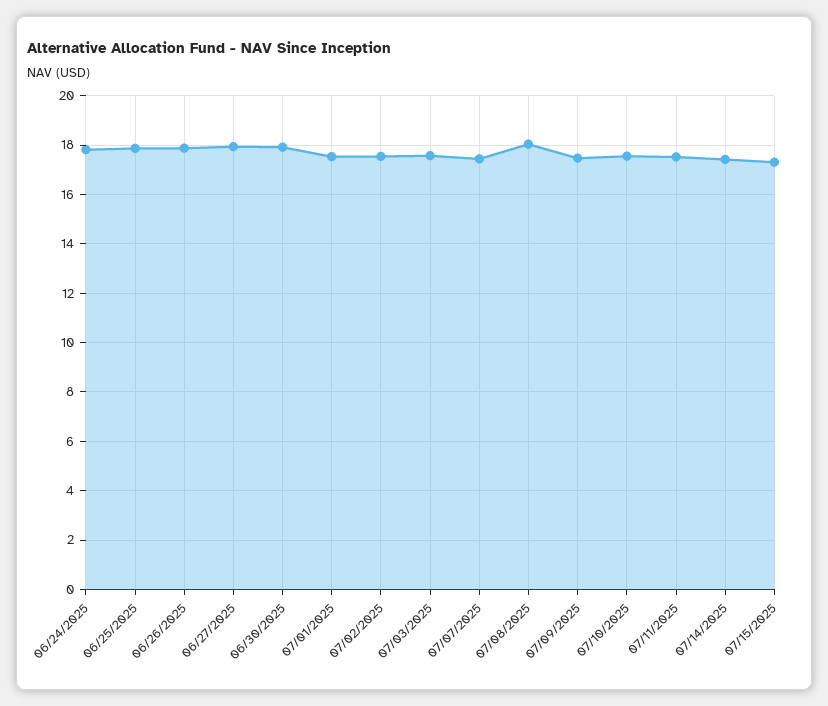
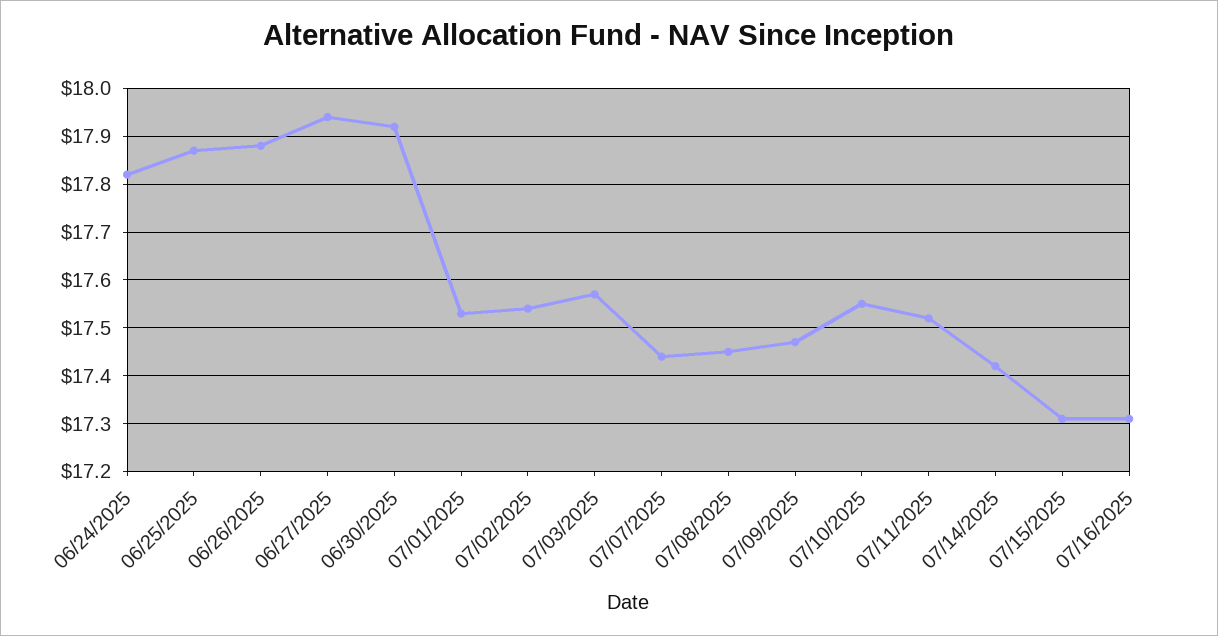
07/08/2025: 18 -> 17.45
07/16/2025: none -> 17.3

